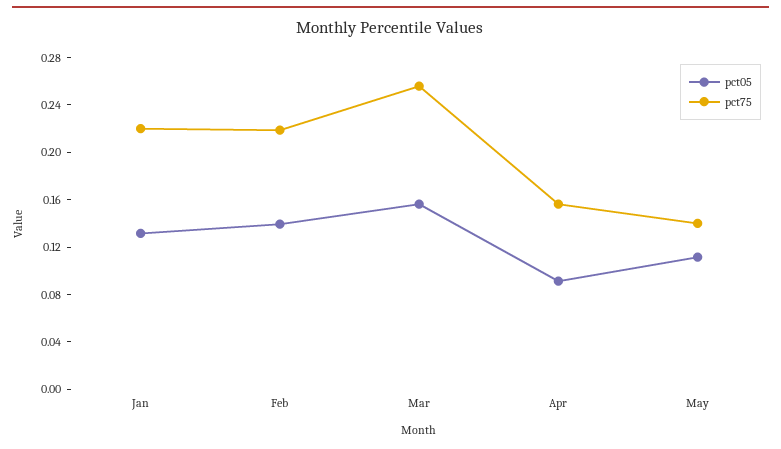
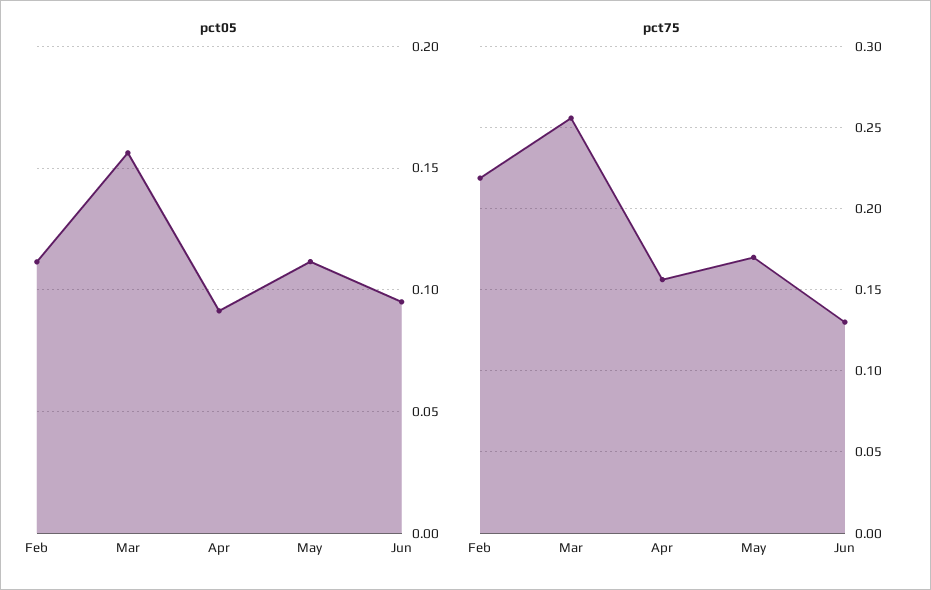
pct05, Jan: 0.13 -> none
pct75, Jan: 0.22 -> none
pct05, Feb: 0.14 -> 0.11
pct75, May: 0.14 -> 0.17
pct05, Jun: none -> 0.095
pct75, Jun: none -> 0.13

